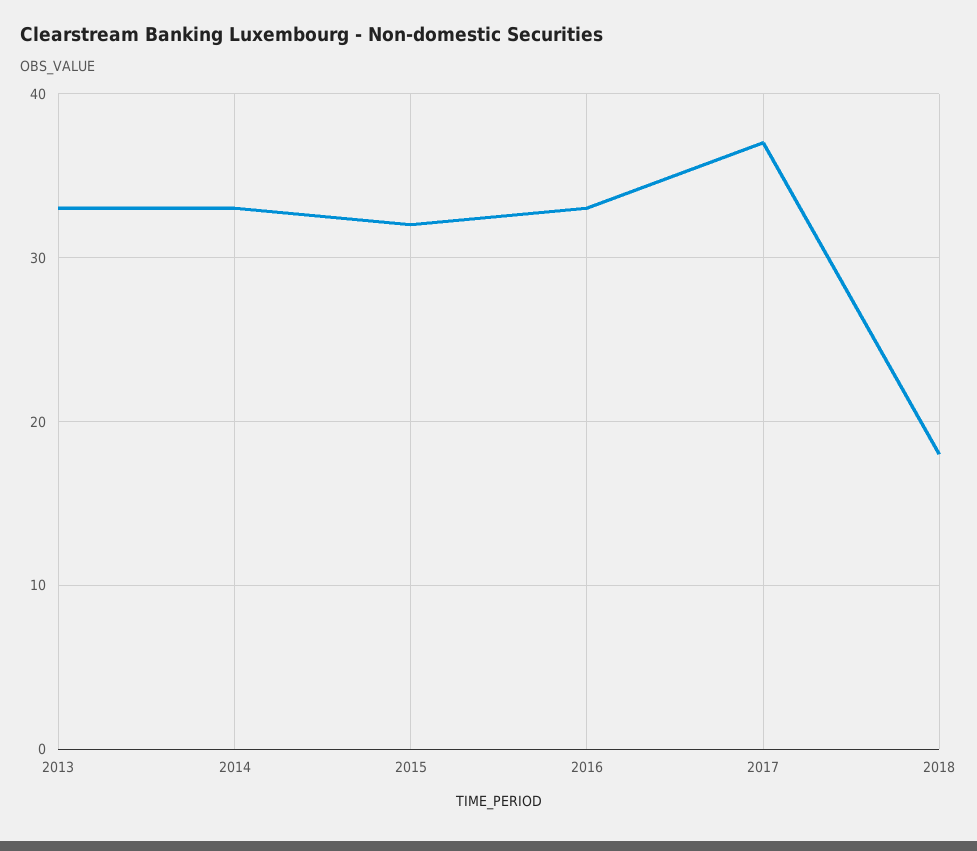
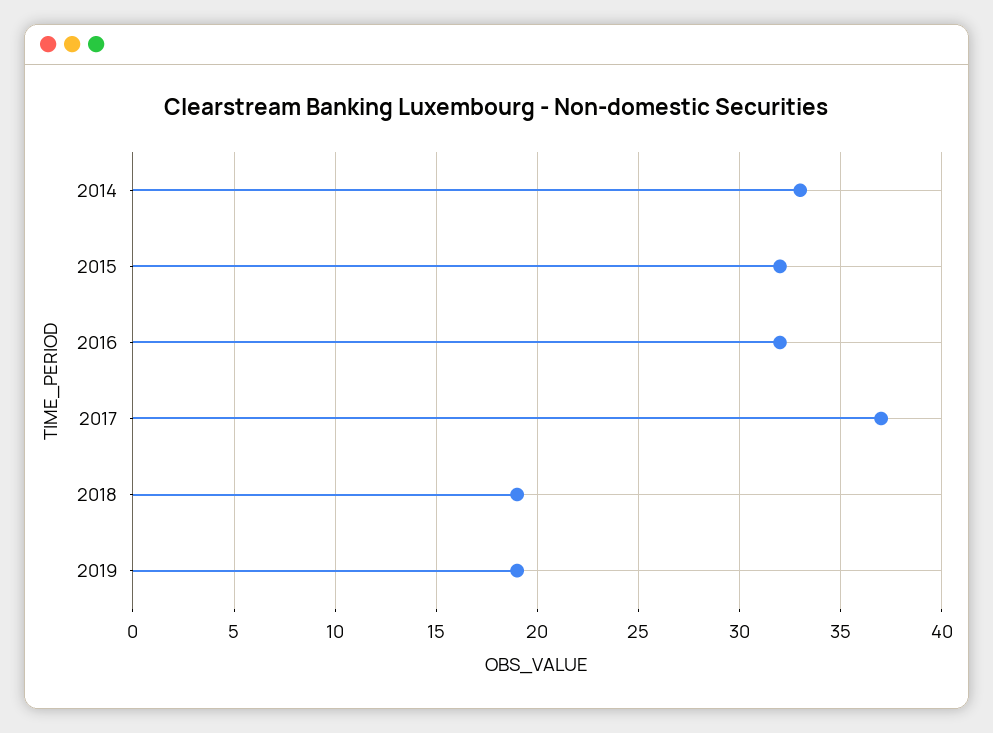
2013: 33 -> none
2016: 33 -> 32
2018: 18 -> 19
2019: none -> 19

